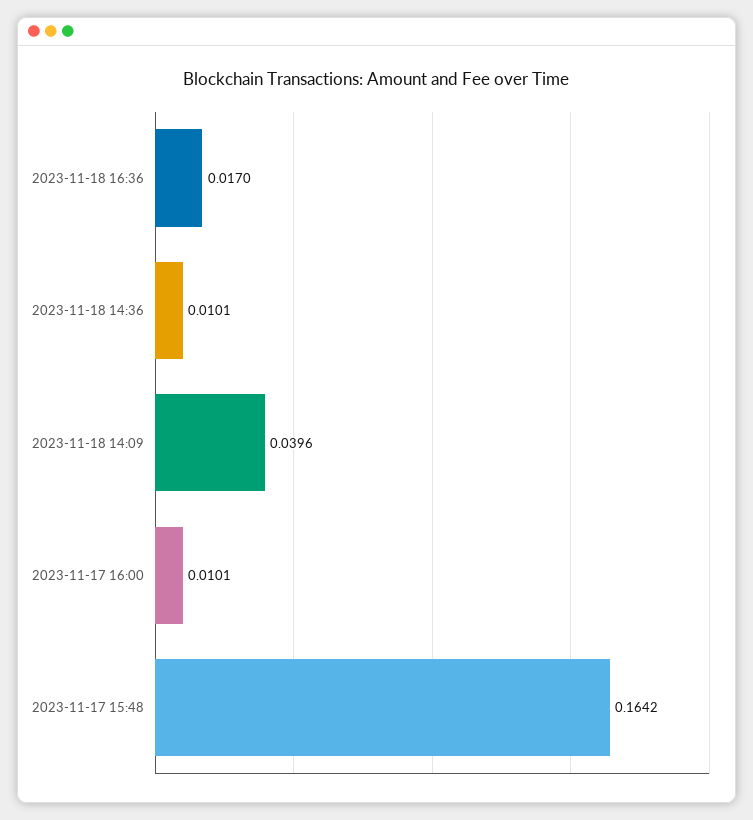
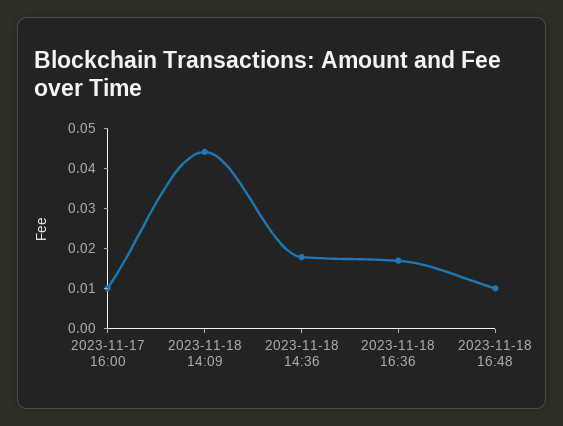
2023-11-18 14:36: 0.0101 -> 0.018
2023-11-18 14:09: 0.0396 -> 0.044
2023-11-17 15:48: 0.1642 -> none
2023-11-18 16:48: none -> 0.01

